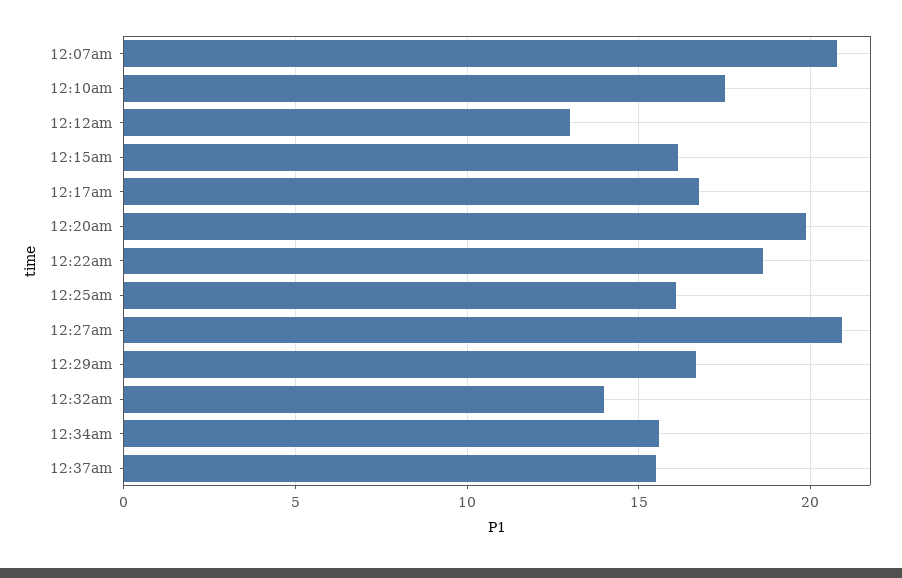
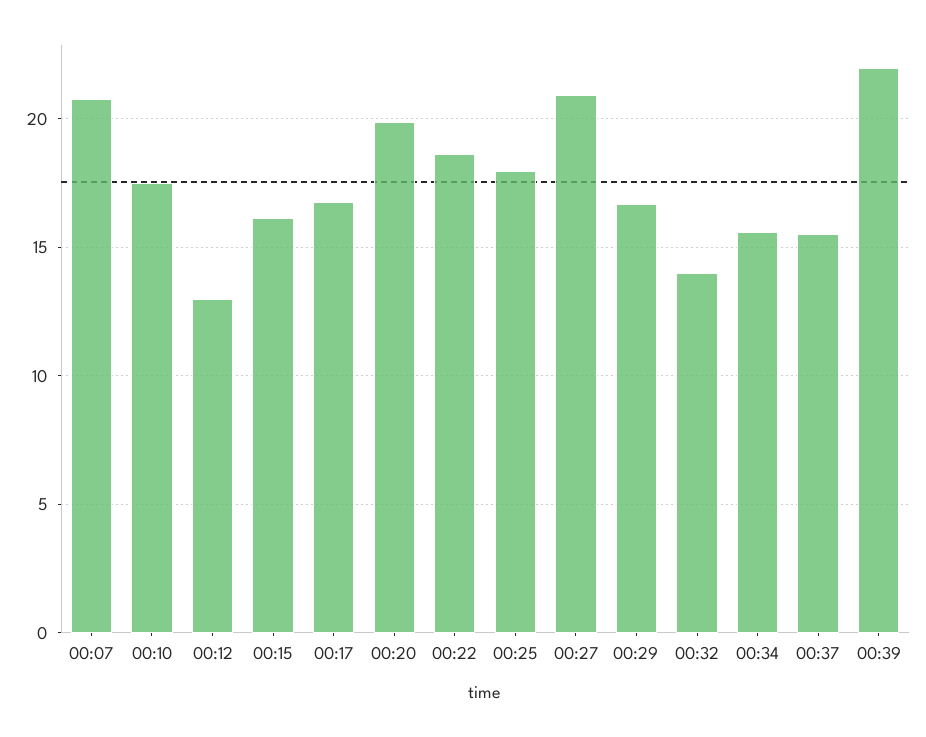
12:25am: 16 -> 18
00:39: none -> 22

